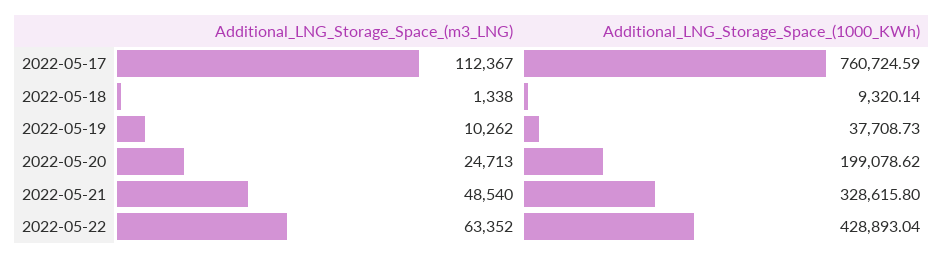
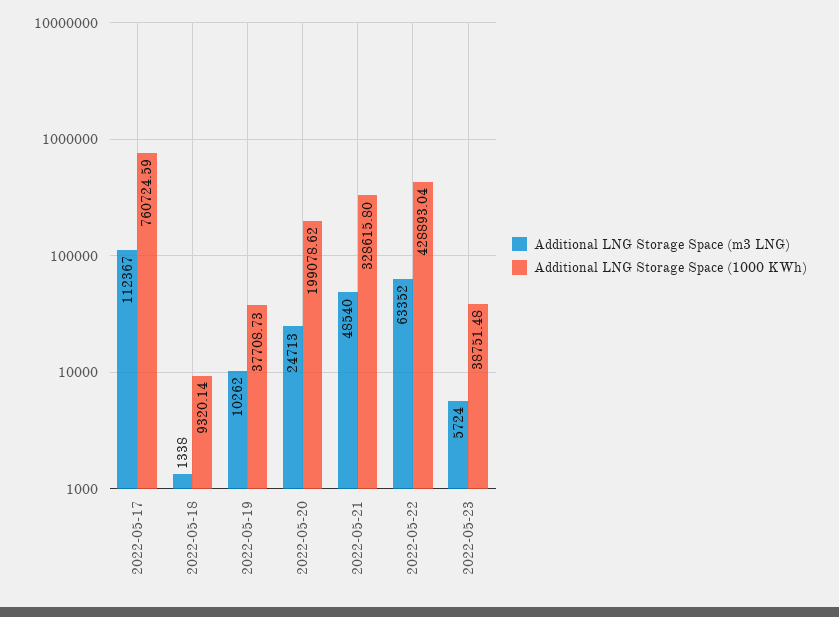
Additional_LNG_Storage_Space_(m3_LNG), 2022-05-23: none -> 5724
Additional_LNG_Storage_Space_(1000_KWh), 2022-05-23: none -> 38751.48

